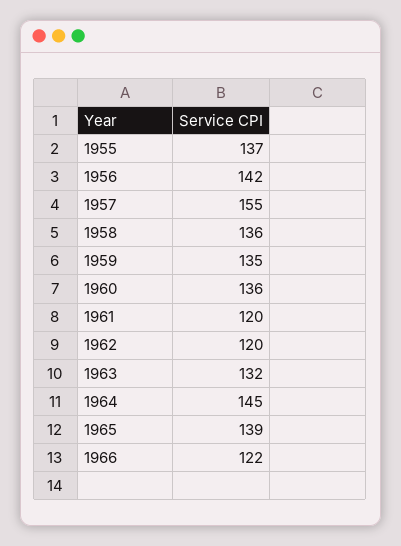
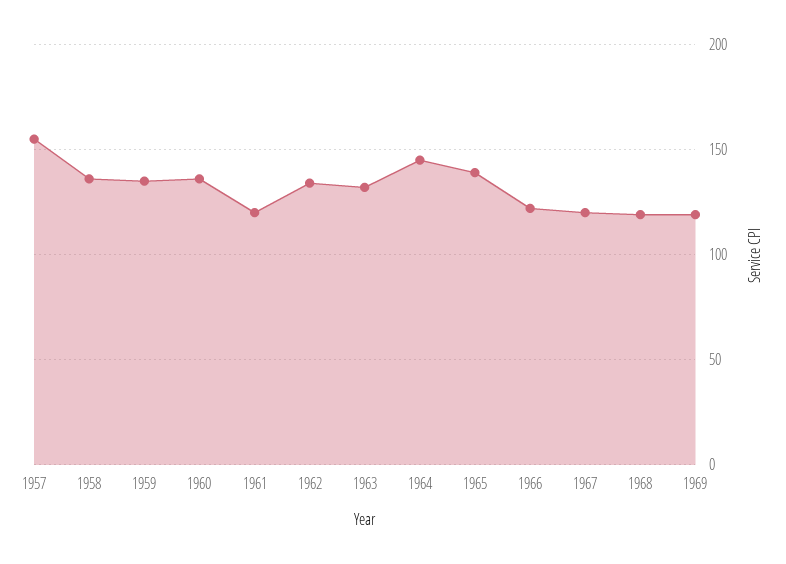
1955: 137 -> none
1956: 142 -> none
1962: 120 -> 135
1967: none -> 120
1968: none -> 120
1969: none -> 120

